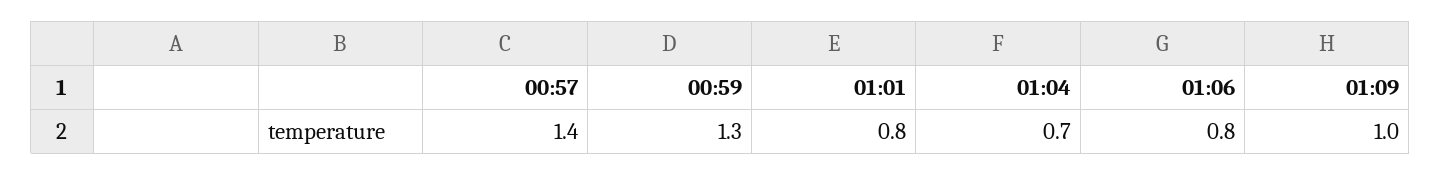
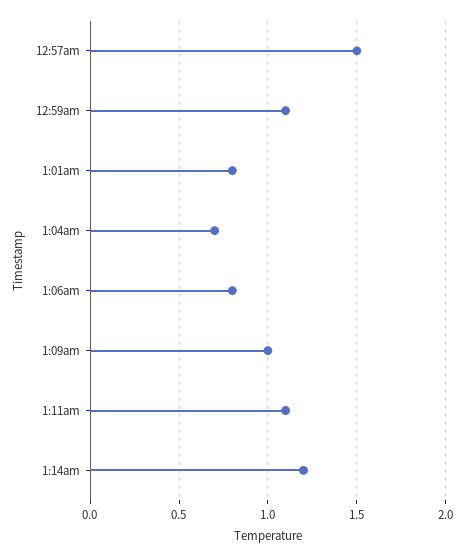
00:57: 1.4 -> 1.5
00:59: 1.3 -> 1.1
1:11am: none -> 1.1
1:14am: none -> 1.2

